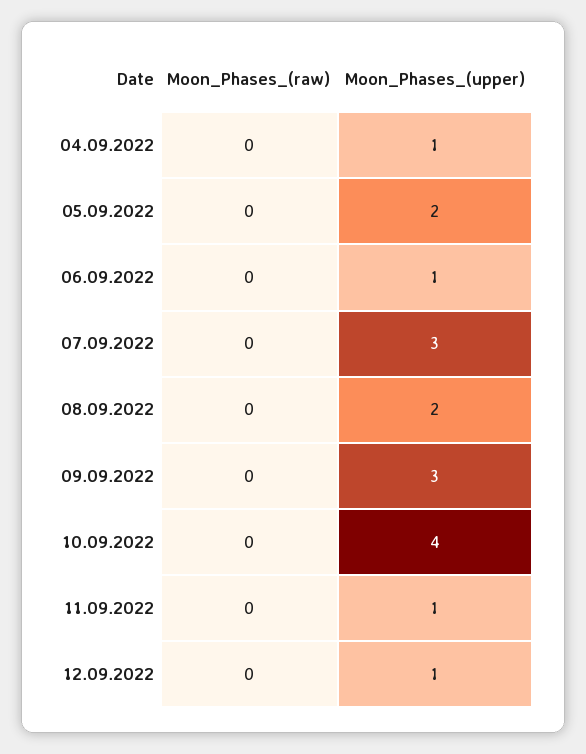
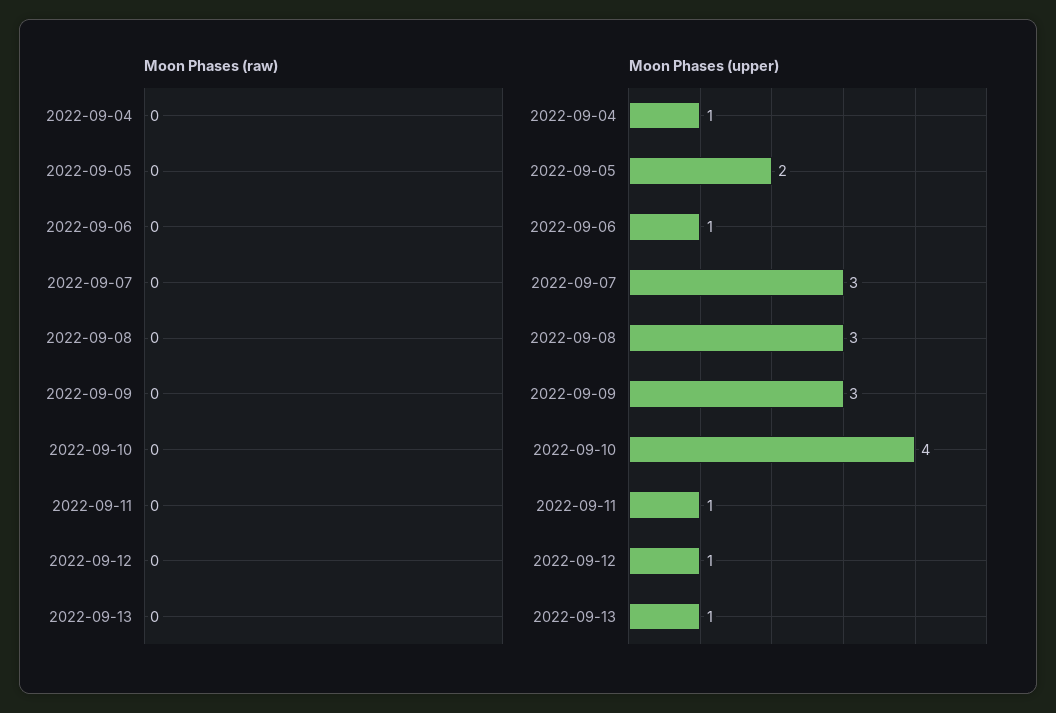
Moon_Phases_(upper), 08.09.2022: 2 -> 3
Moon_Phases_(raw), 2022-09-13: none -> 0
Moon_Phases_(upper), 2022-09-13: none -> 1

